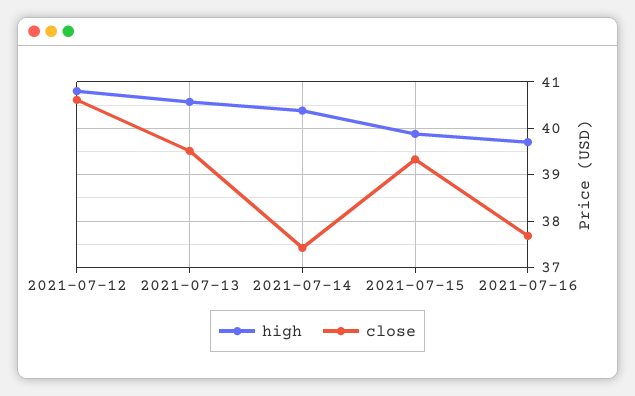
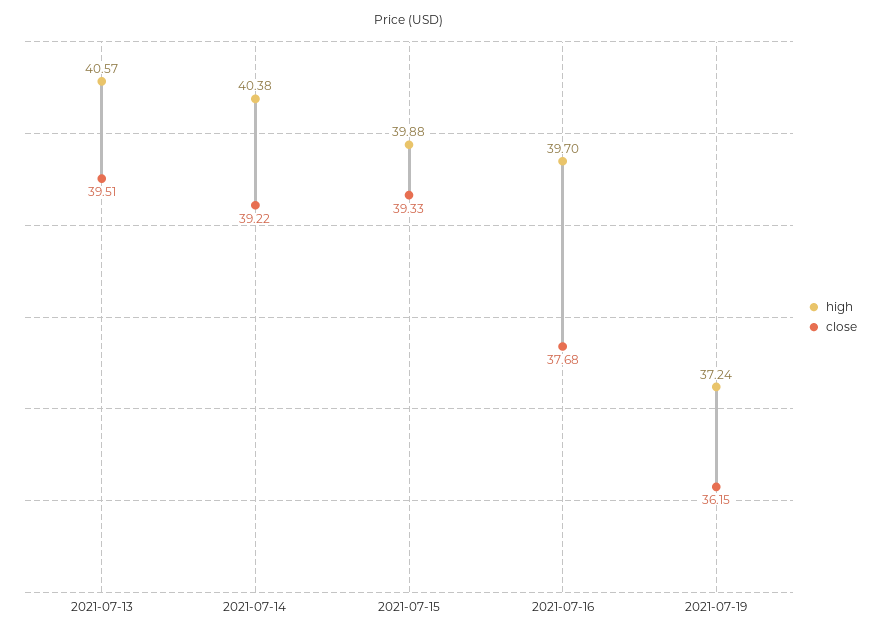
high, 2021-07-12: 40.8 -> none
close, 2021-07-12: 40.6 -> none
close, 2021-07-14: 37.4 -> 39.22
high, 2021-07-19: none -> 37.24
close, 2021-07-19: none -> 36.15

